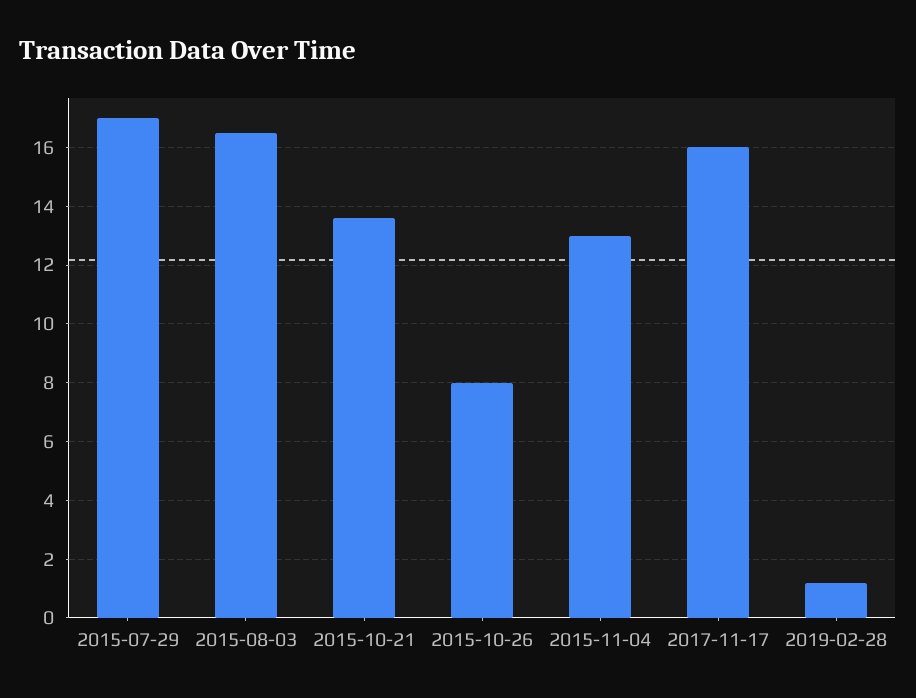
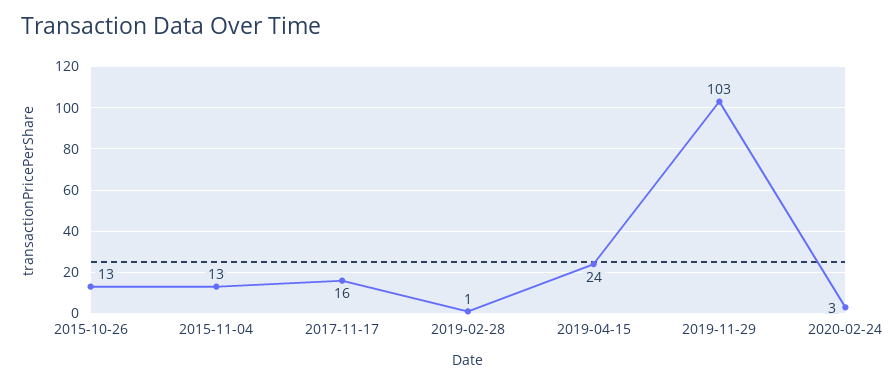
2015-07-29: 17 -> none
2015-08-03: 16.5 -> none
2015-10-21: 13.5 -> none
2015-10-26: 8 -> 13
2019-04-15: none -> 24
2019-11-29: none -> 103
2020-02-24: none -> 3

